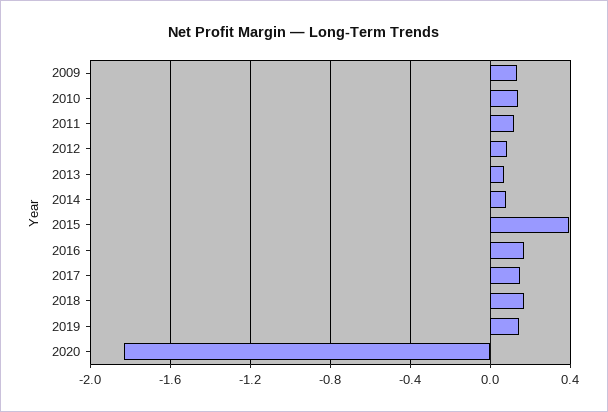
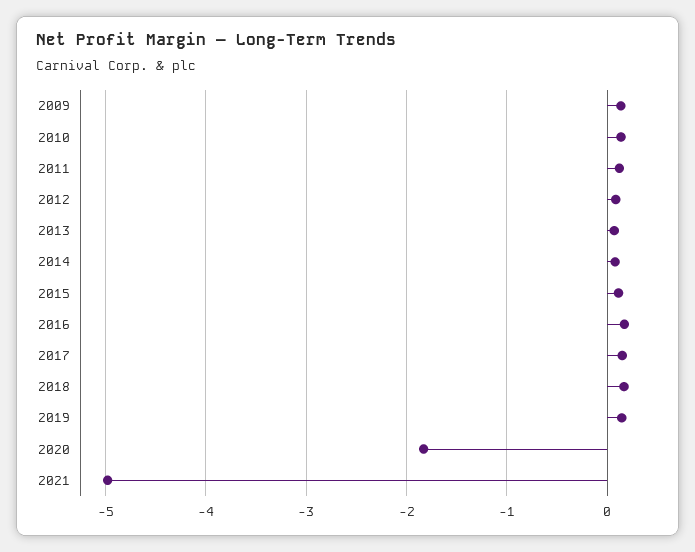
2015: 0.4 -> 0.1
2021: none -> -5

